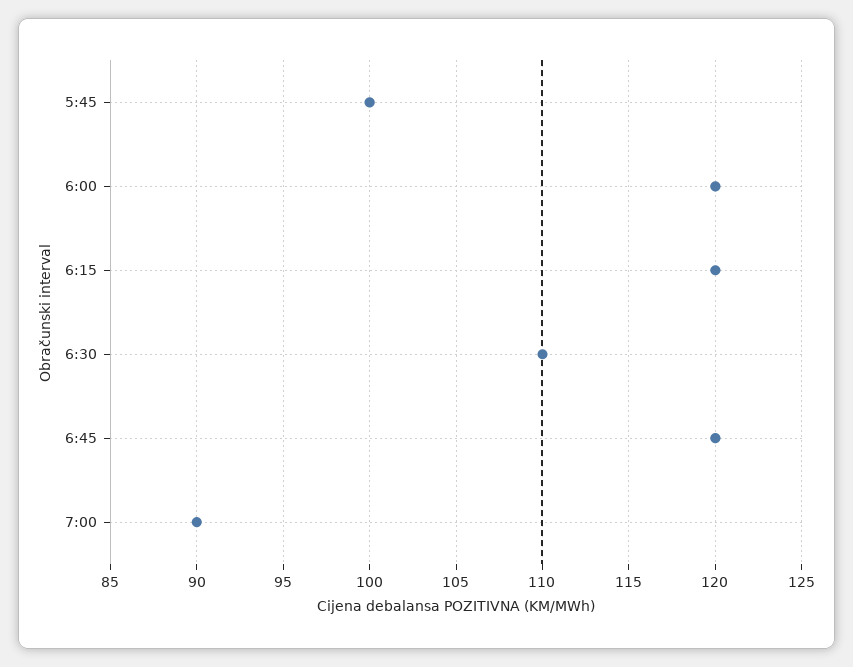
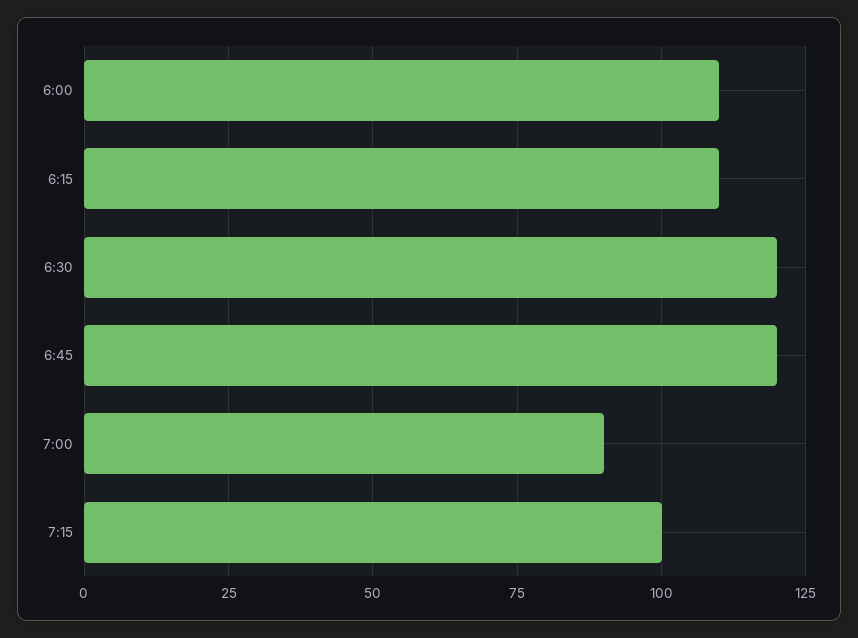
5:45: 100 -> none
6:00: 120 -> 110
6:15: 120 -> 110
6:30: 110 -> 120
7:15: none -> 100

